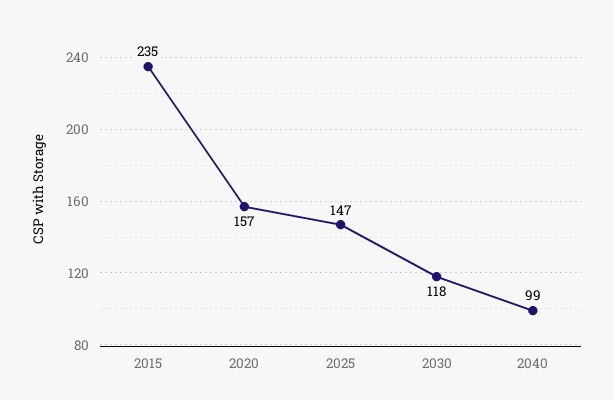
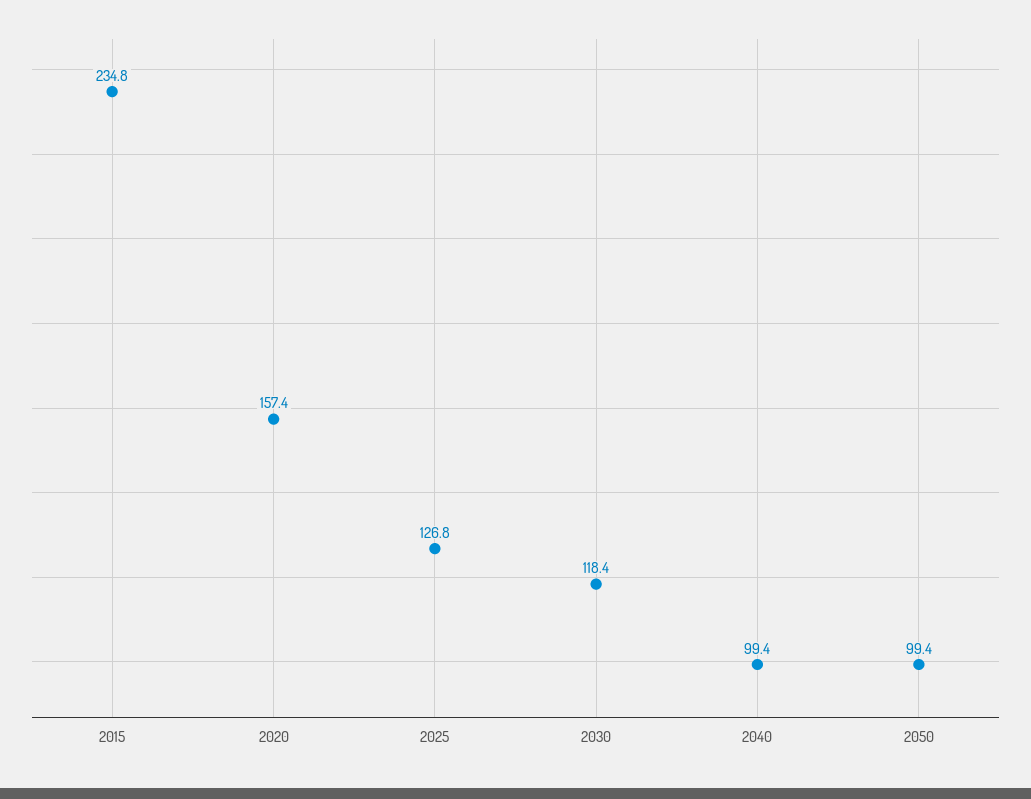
2025: 147 -> 126.8
2050: none -> 99.4

